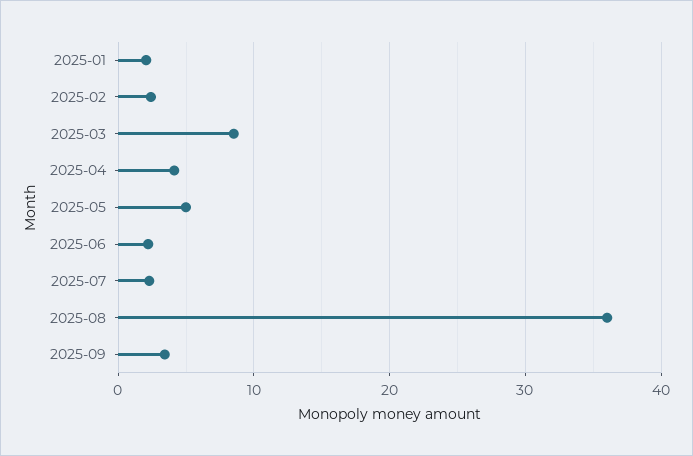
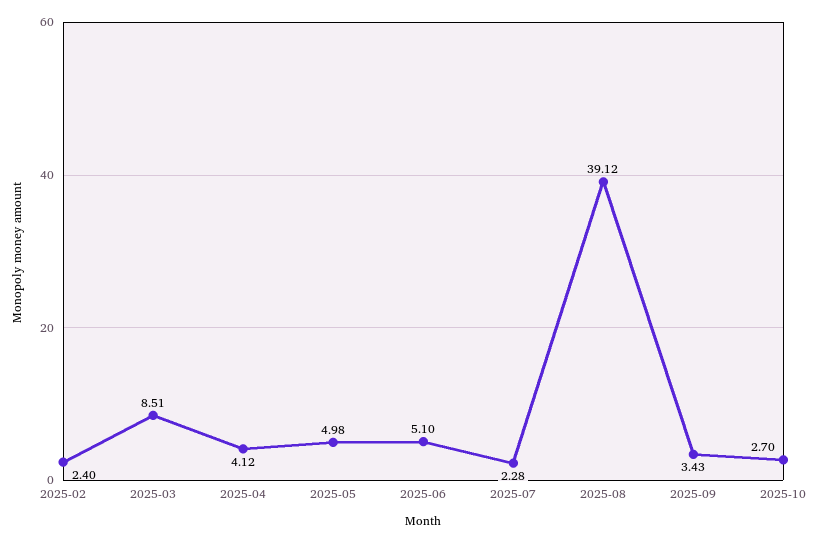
2025-01: 2 -> none
2025-06: 2 -> 5.1
2025-08: 36 -> 39.12
2025-10: none -> 2.7

